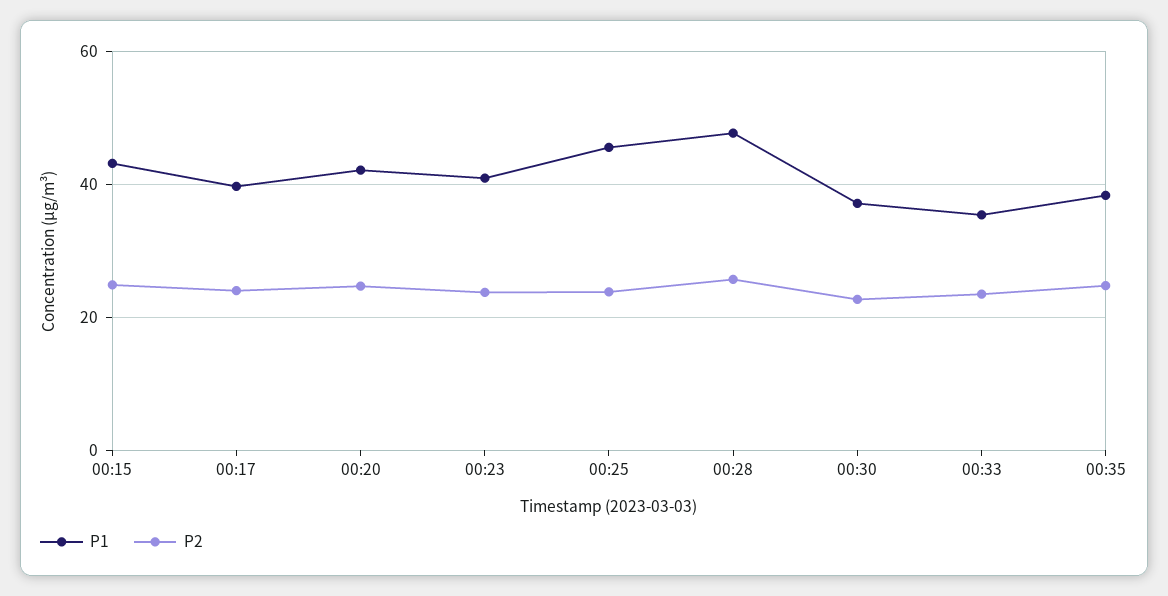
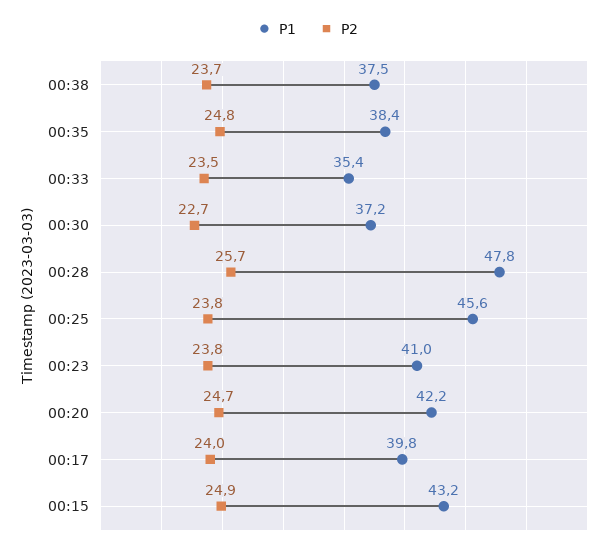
P1, 00:38: none -> 37.5
P2, 00:38: none -> 23.7

